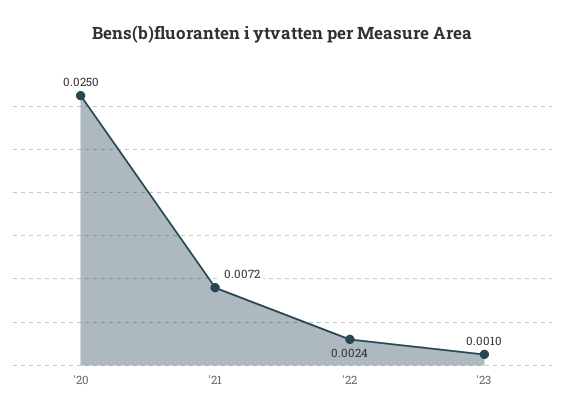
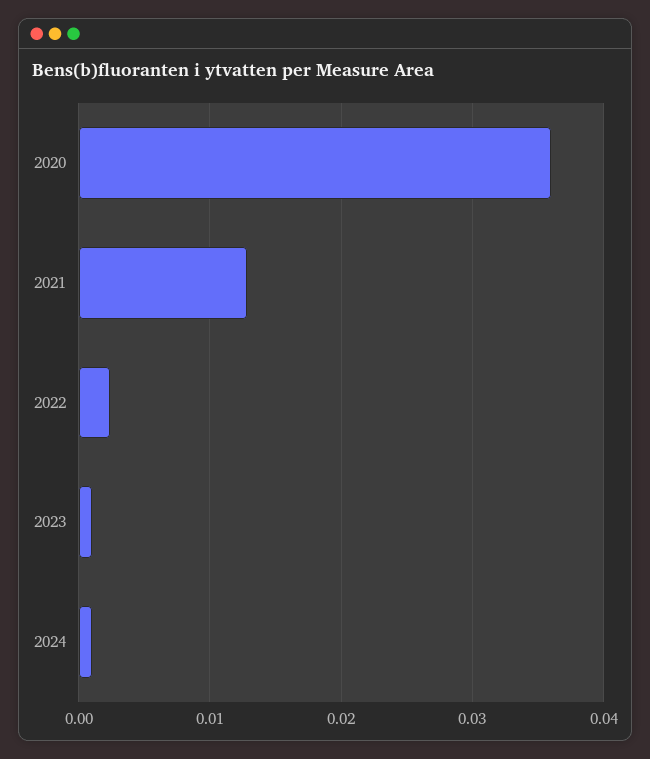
'20: 0.025 -> 0.036
'21: 0.0072 -> 0.013
2024: none -> 0.001

